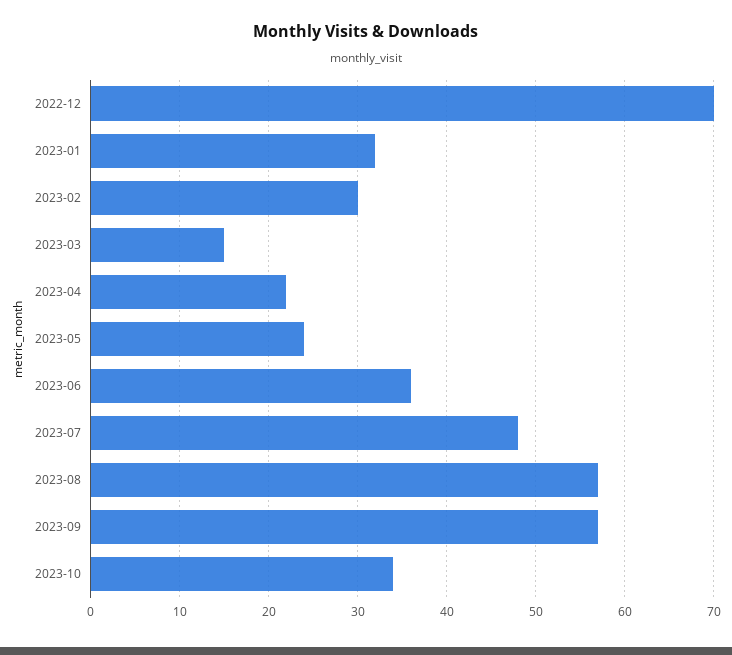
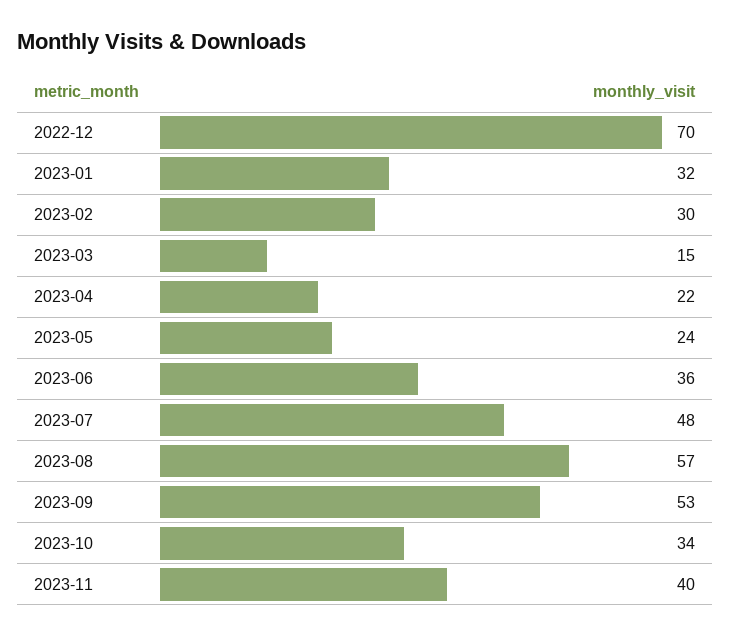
2023-09: 57 -> 53
2023-11: none -> 40

